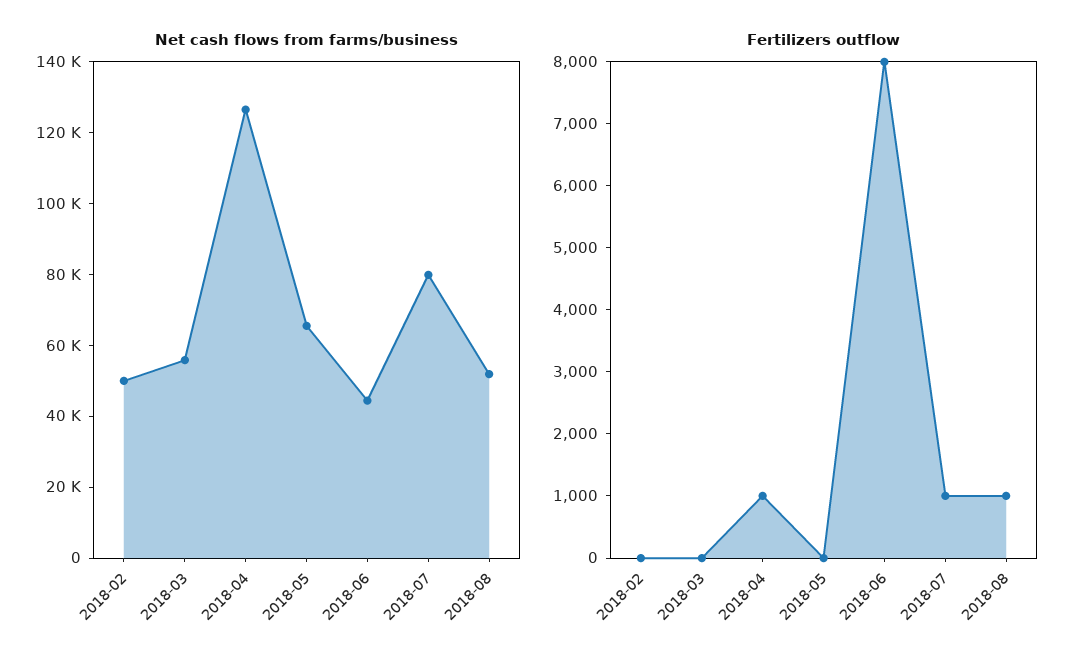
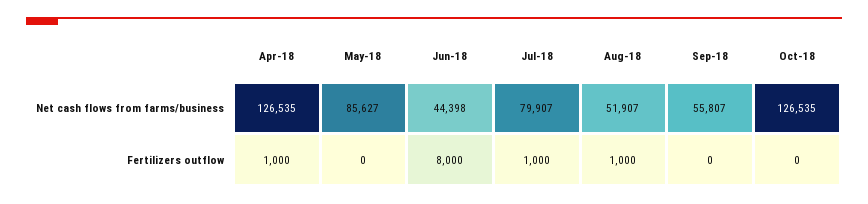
Net cash flows from farms/business, 2018-02: 50000 -> none
Net cash flows from farms/business, 2018-03: 55000 -> none
Net cash flows from farms/business, 2018-05: 65000 -> 85627
Fertilizers outflow, 2018-02: 0 -> none
Fertilizers outflow, 2018-03: 0 -> none
Net cash flows from farms/business, Sep-18: none -> 55807
Net cash flows from farms/business, Oct-18: none -> 126535
Fertilizers outflow, Sep-18: none -> 0
Fertilizers outflow, Oct-18: none -> 0

